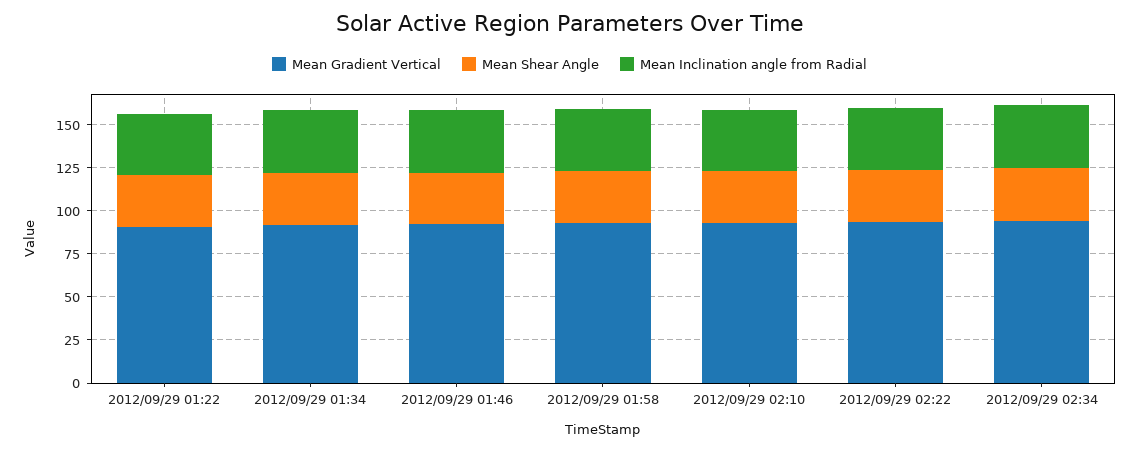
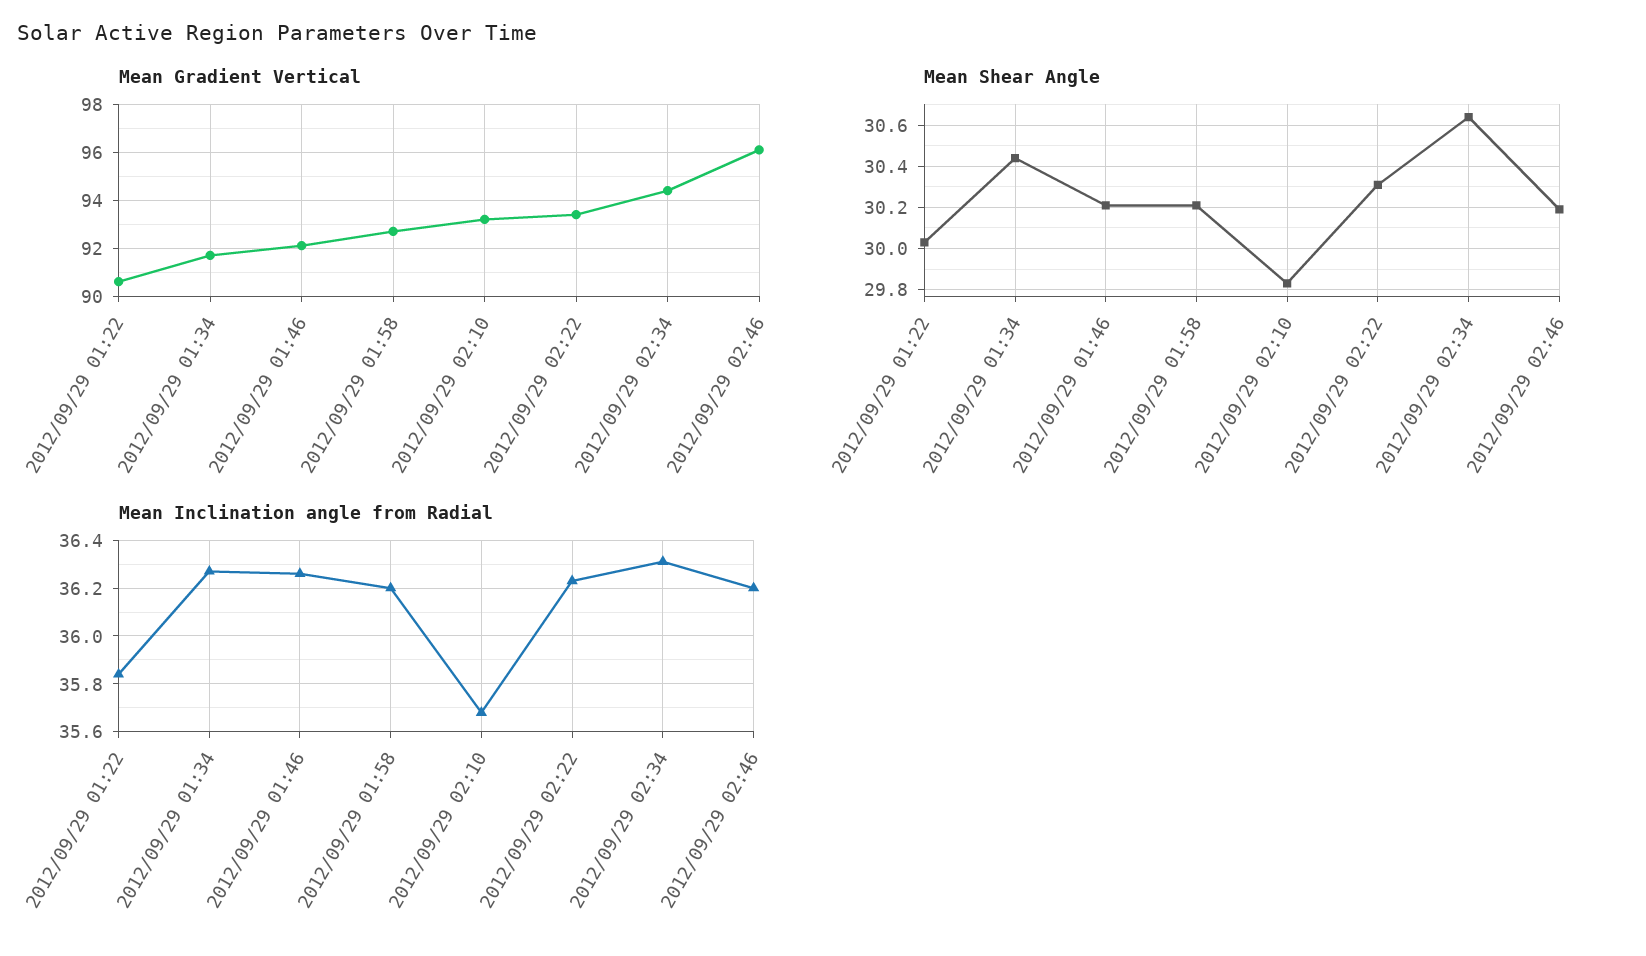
Mean Gradient Vertical, 2012/09/29 02:46: none -> 96
Mean Shear Angle, 2012/09/29 02:46: none -> 30.2
Mean Inclination angle from Radial, 2012/09/29 02:46: none -> 36.2

